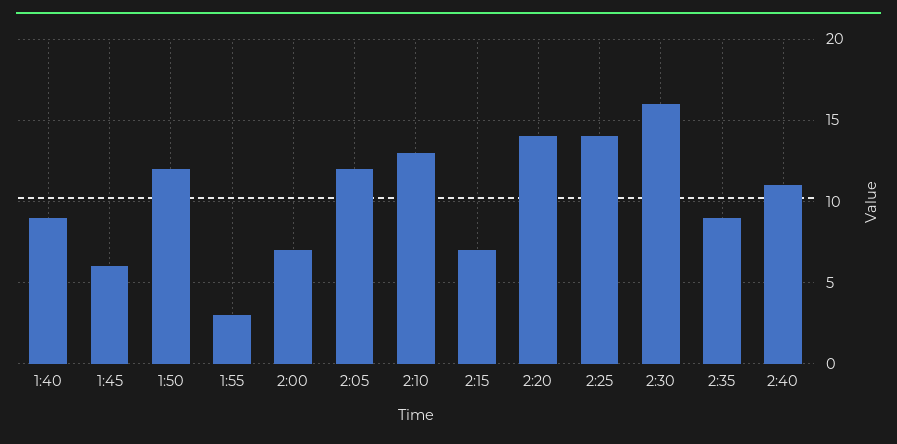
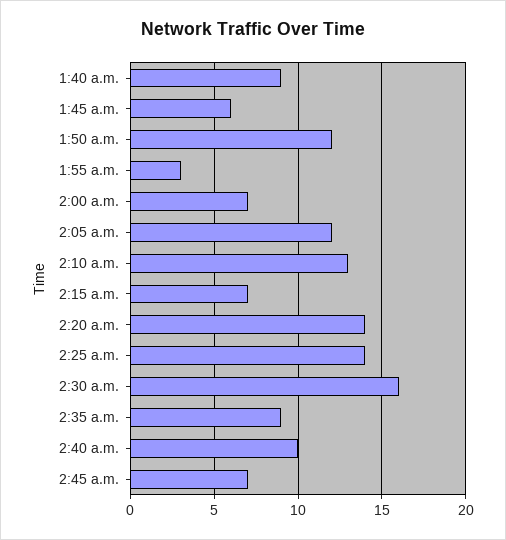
2:40: 11 -> 10
2:45 a.m.: none -> 7

